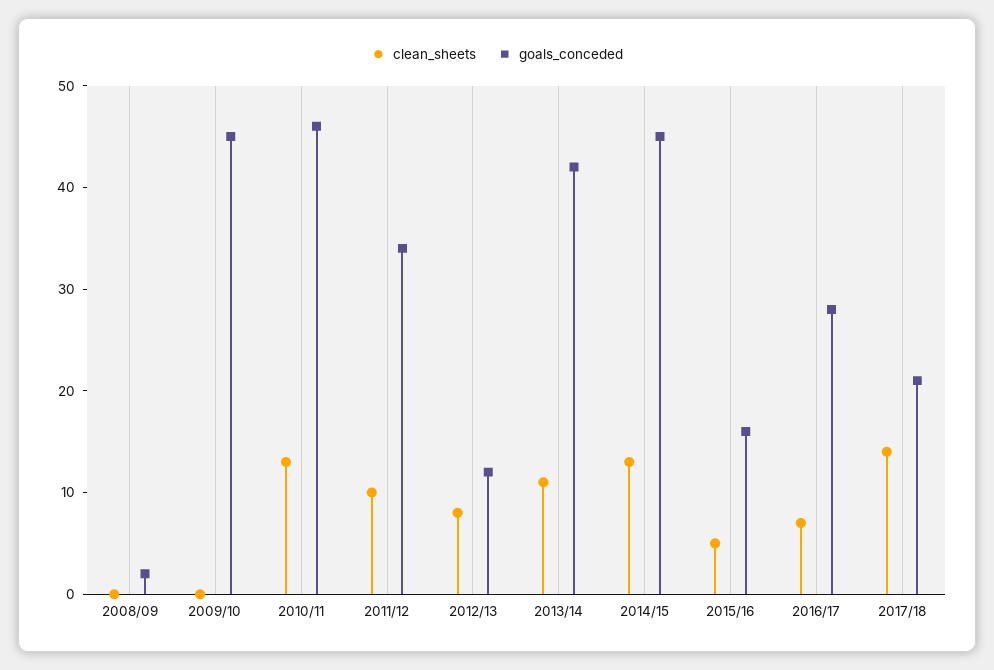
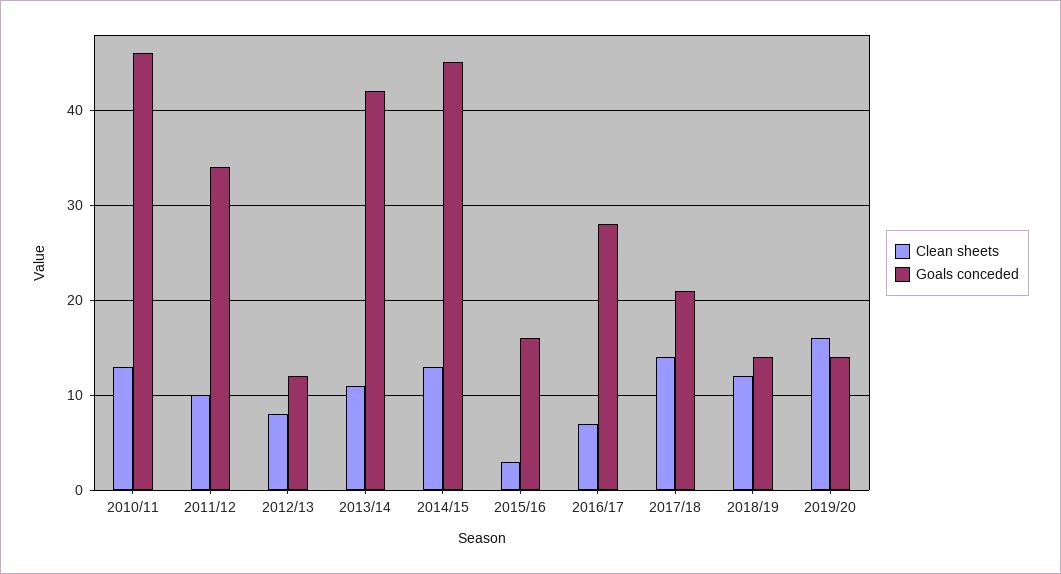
clean_sheets, 2008/09: 0 -> none
goals_conceded, 2008/09: 2 -> none
clean_sheets, 2009/10: 0 -> none
goals_conceded, 2009/10: 45 -> none
clean_sheets, 2015/16: 5 -> 3
clean_sheets, 2018/19: none -> 12
goals_conceded, 2018/19: none -> 14
clean_sheets, 2019/20: none -> 16
goals_conceded, 2019/20: none -> 14

